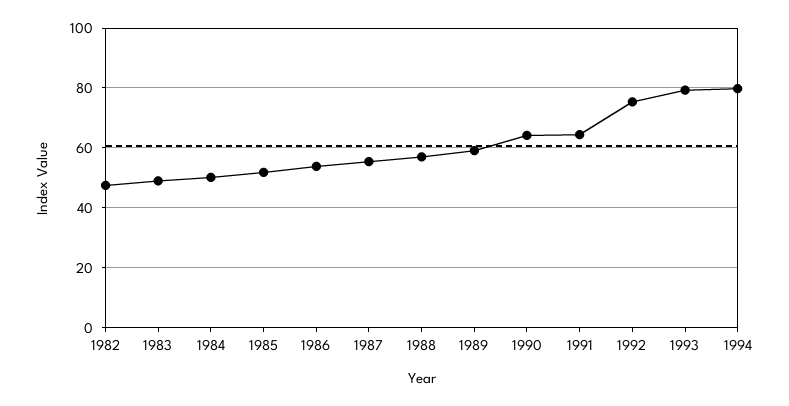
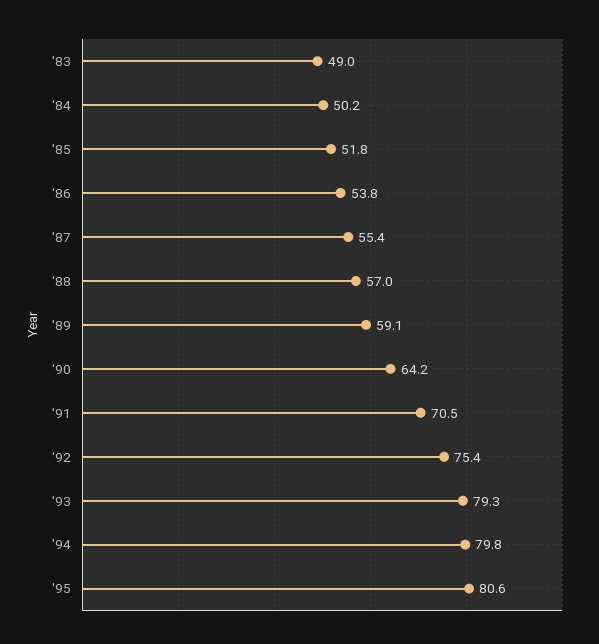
1982: 47.5 -> none
1991: 65 -> 70.5
'95: none -> 80.6

